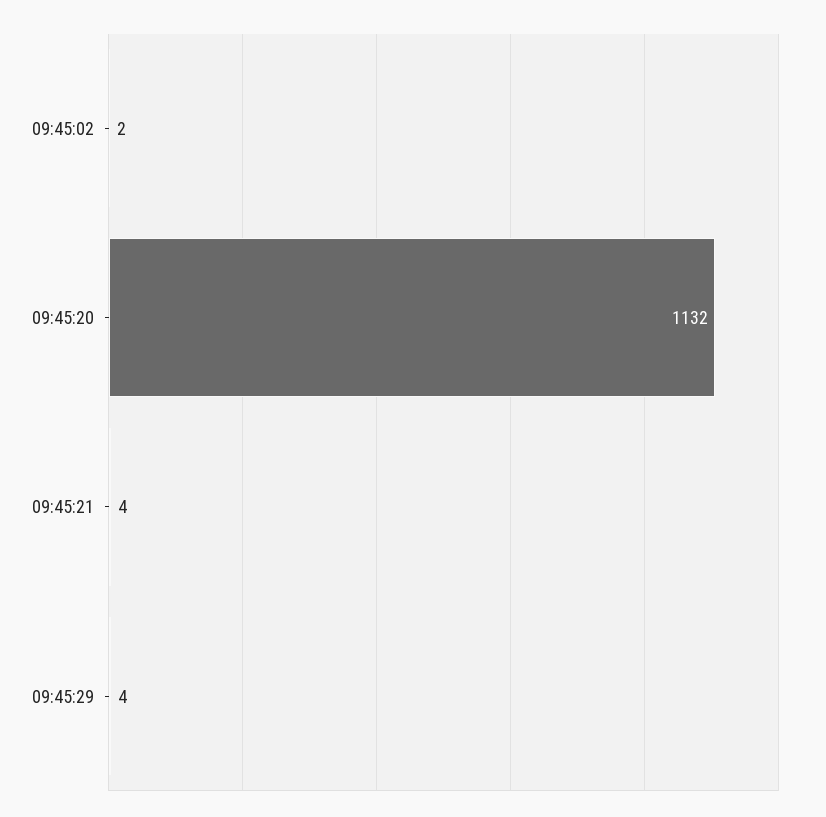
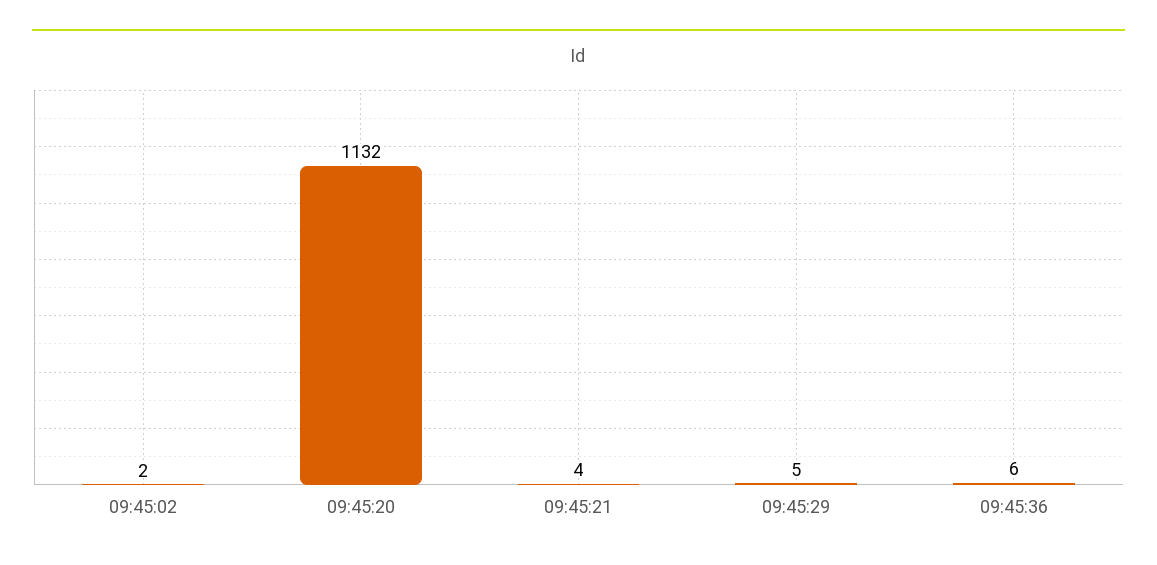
09:45:29: 4 -> 5
09:45:36: none -> 6

